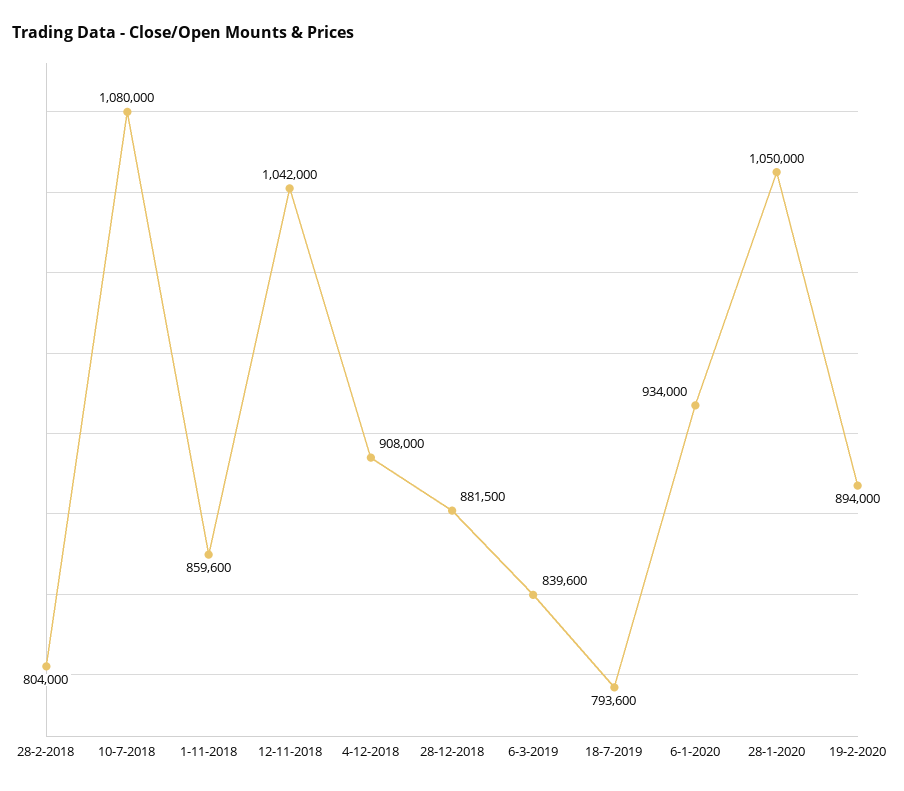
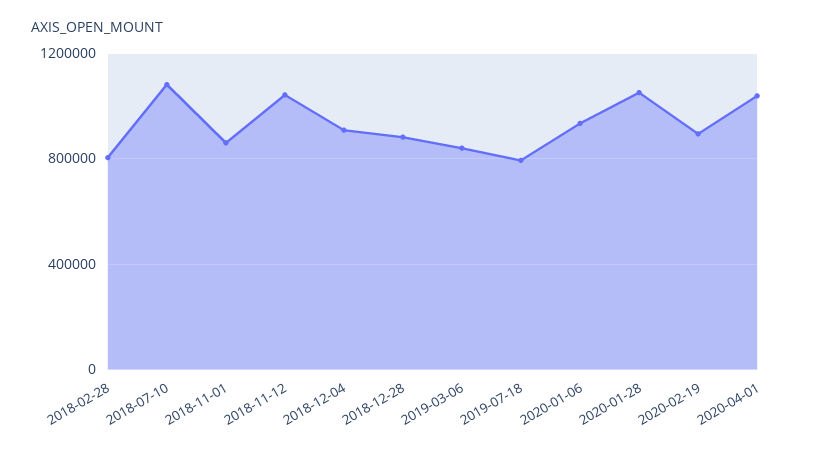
2020-04-01: none -> 1050000

